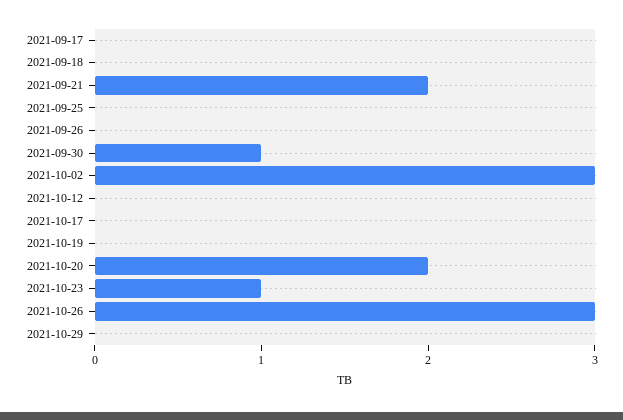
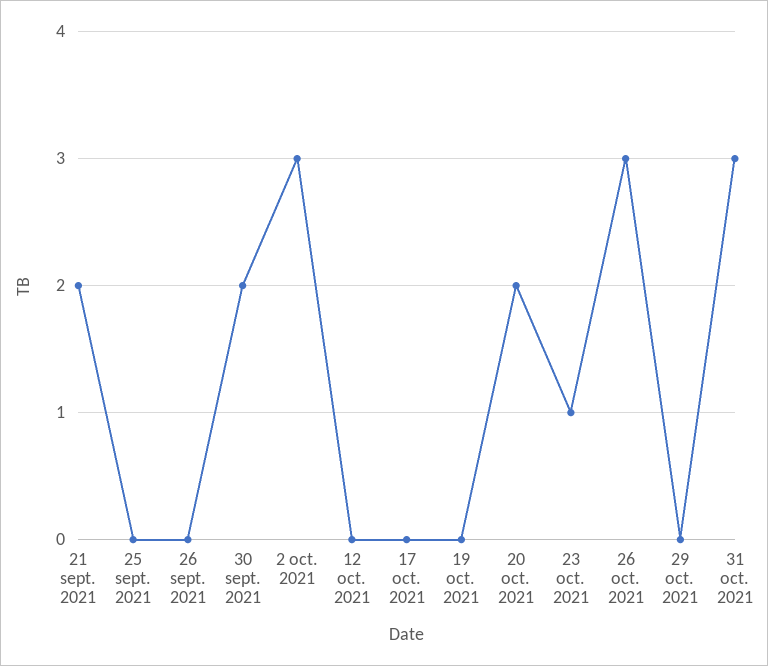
2021-09-17: 0 -> none
2021-09-18: 0 -> none
2021-09-30: 1 -> 2
31 oct. 2021: none -> 3

